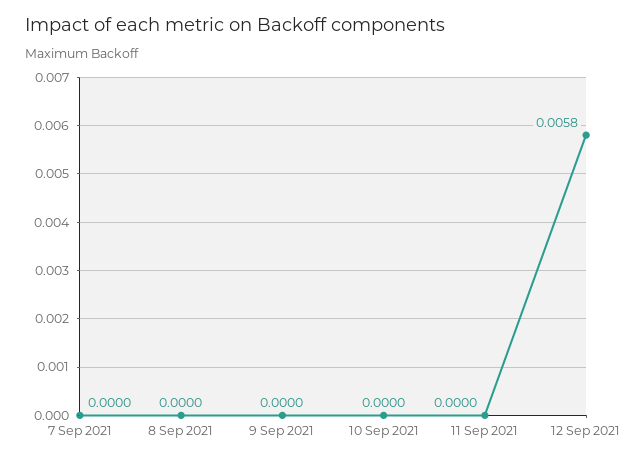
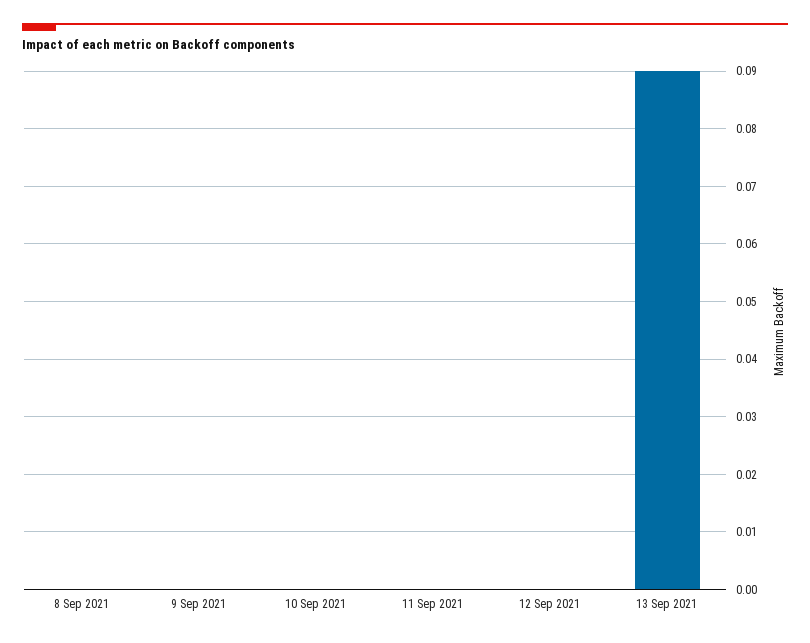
7 Sep 2021: 0 -> none
12 Sep 2021: 0.0058 -> 0
13 Sep 2021: none -> 0.09

